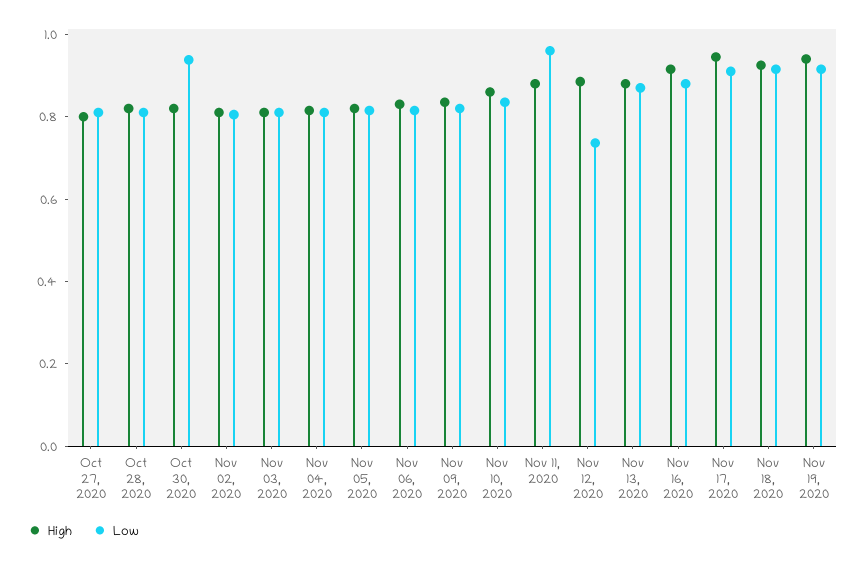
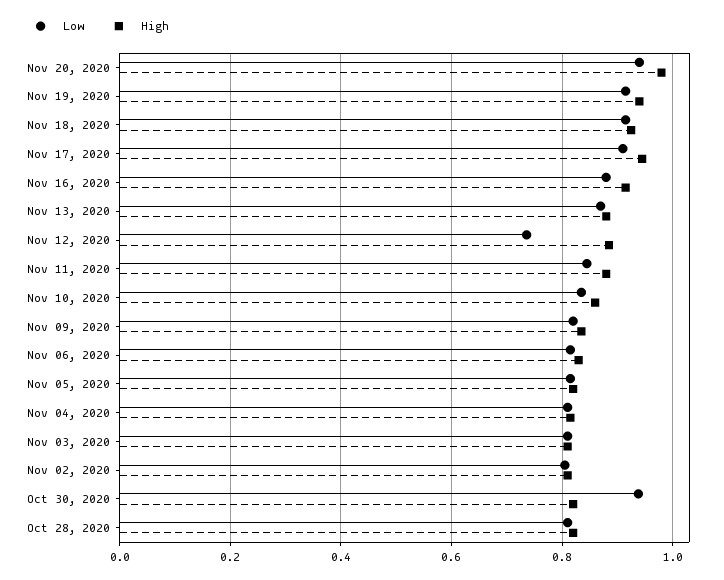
High, Oct 27, 2020: 0.8 -> none
Low, Oct 27, 2020: 0.8 -> none
Low, Nov 11, 2020: 0.95 -> 0.84
Low, Nov 20, 2020: none -> 0.94
High, Nov 20, 2020: none -> 0.98

